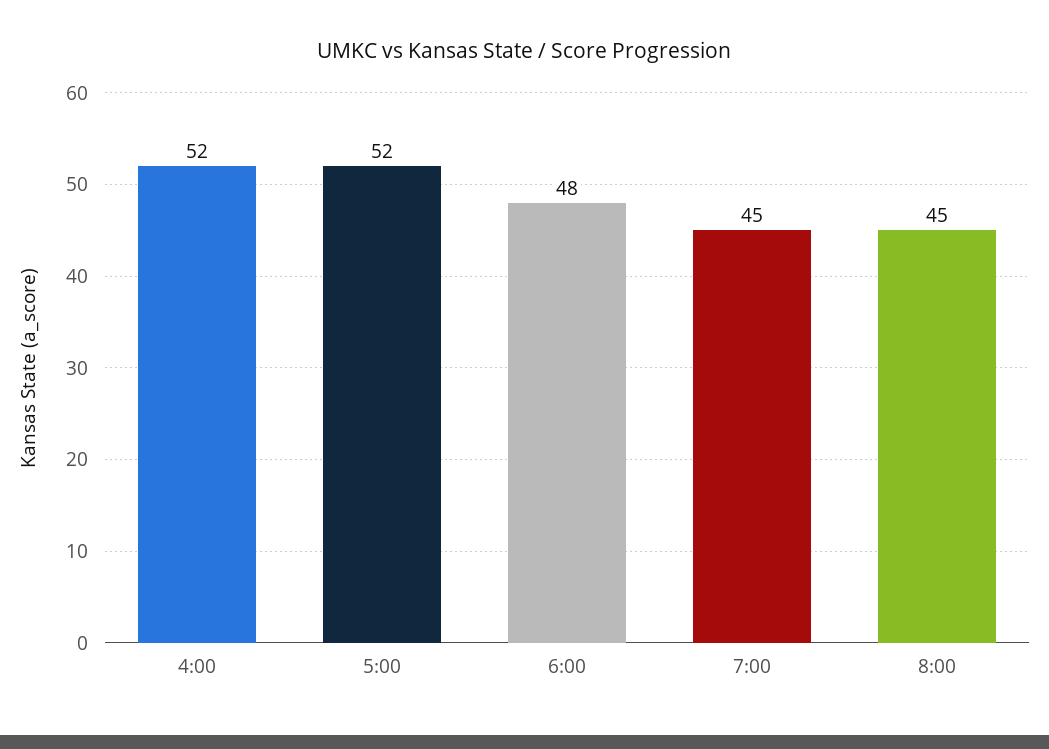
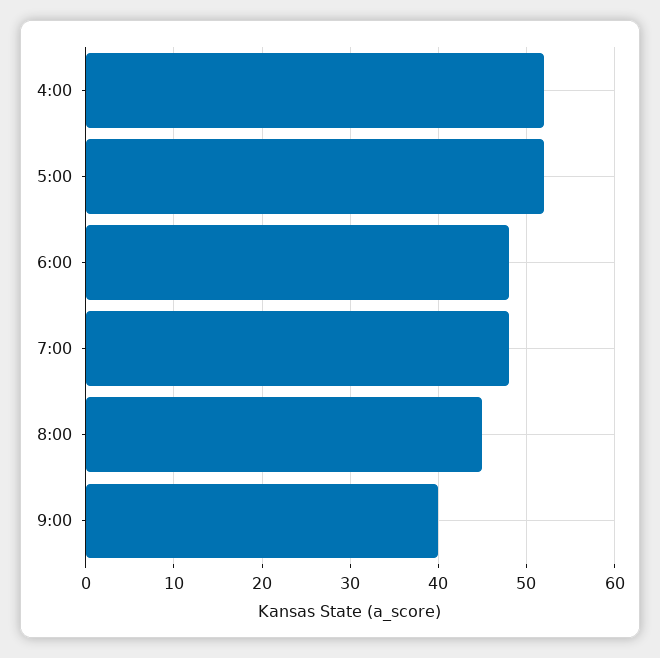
7:00: 45 -> 48
9:00: none -> 40

